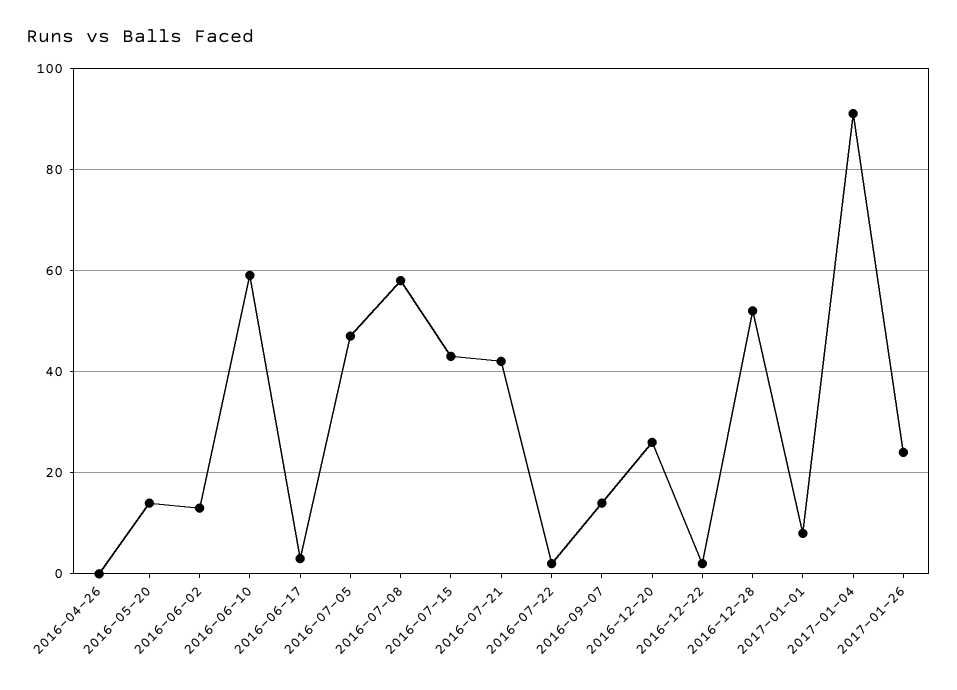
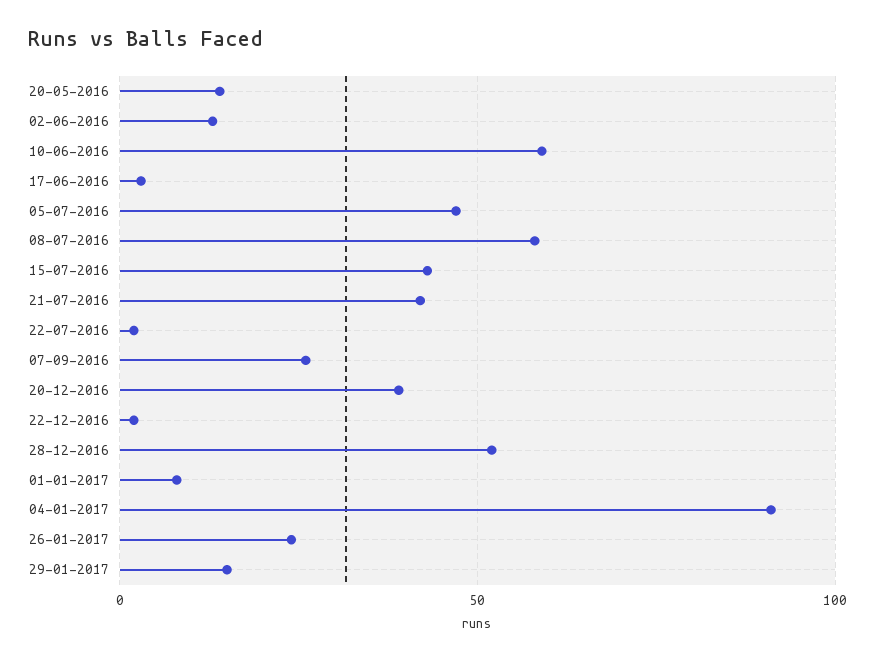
2016-04-26: 0 -> none
2016-09-07: 15 -> 25
2016-12-20: 25 -> 40
29-01-2017: none -> 15

